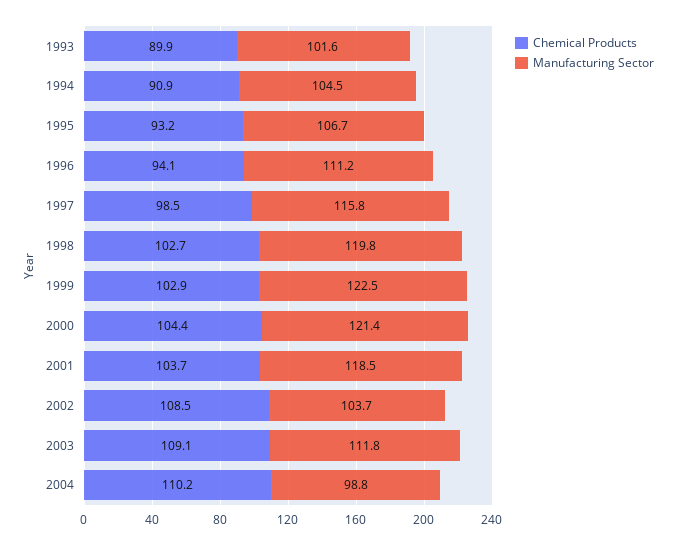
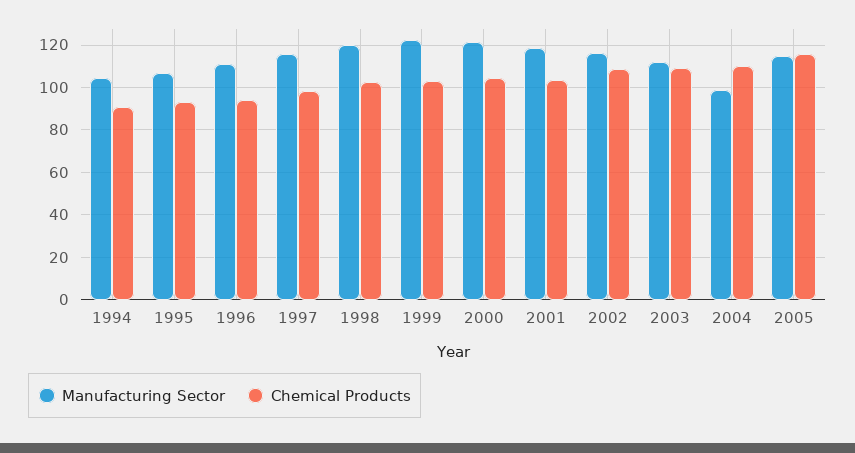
Chemical Products, 1993: 89.9 -> none
Manufacturing Sector, 1993: 101.6 -> none
Manufacturing Sector, 2002: 103.7 -> 115
Manufacturing Sector, 2005: none -> 115
Chemical Products, 2005: none -> 115

